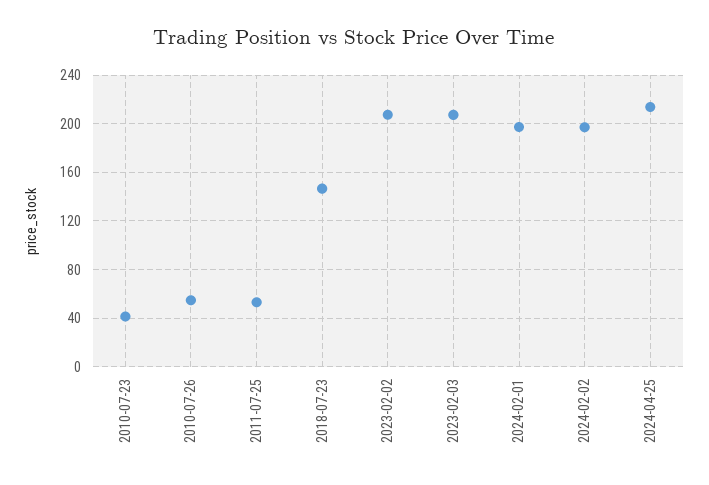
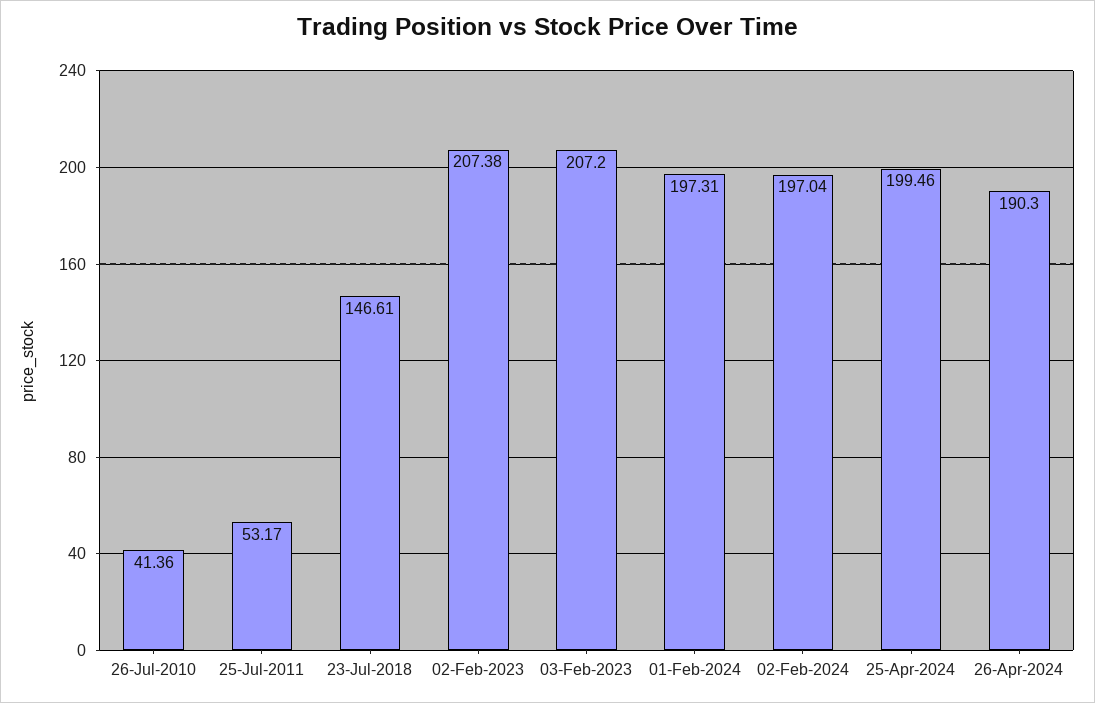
2010-07-23: 40 -> none
2010-07-26: 55 -> 41.36
2024-04-25: 215 -> 199.46
26-Apr-2024: none -> 190.3

